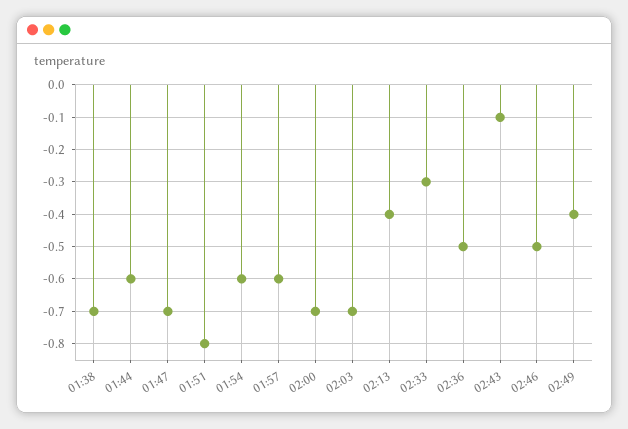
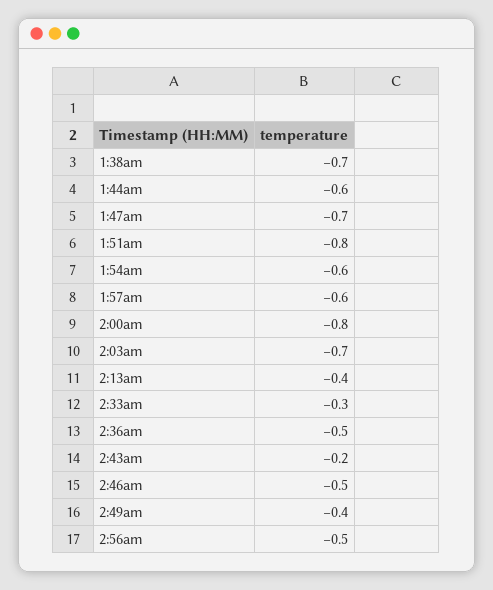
02:00: -0.7 -> -0.8
02:43: -0.1 -> -0.2
2:56am: none -> -0.5

